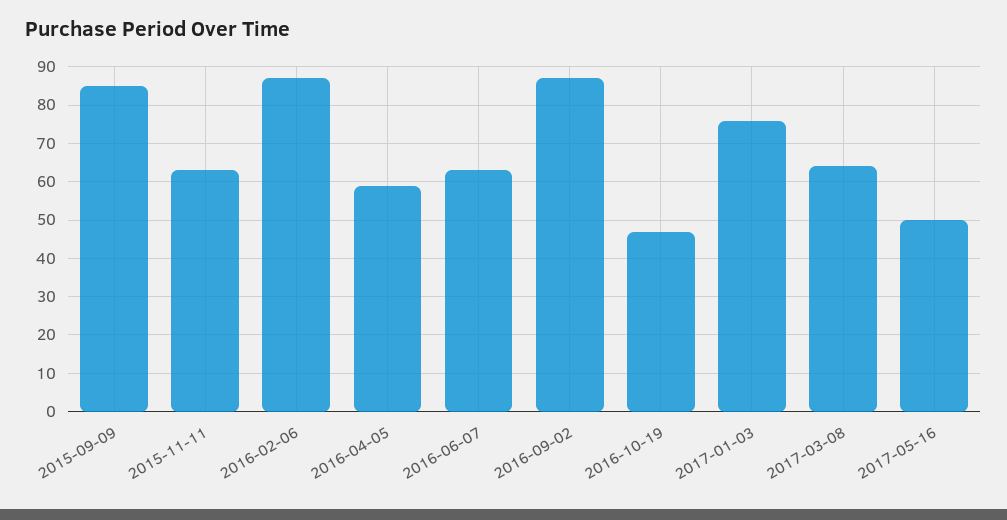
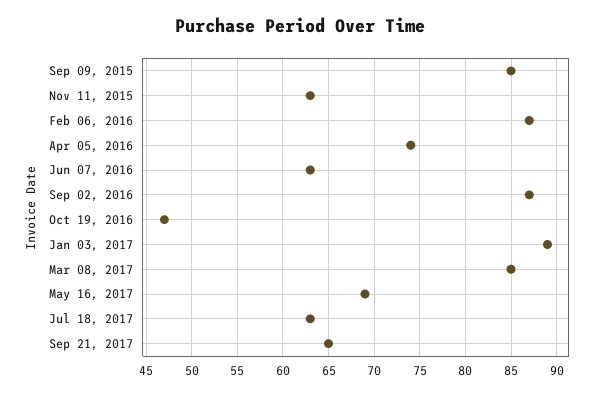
2016-04-05: 60 -> 74
2017-01-03: 75 -> 89
2017-03-08: 65 -> 85
2017-05-16: 50 -> 69
Jul 18, 2017: none -> 63
Sep 21, 2017: none -> 65

